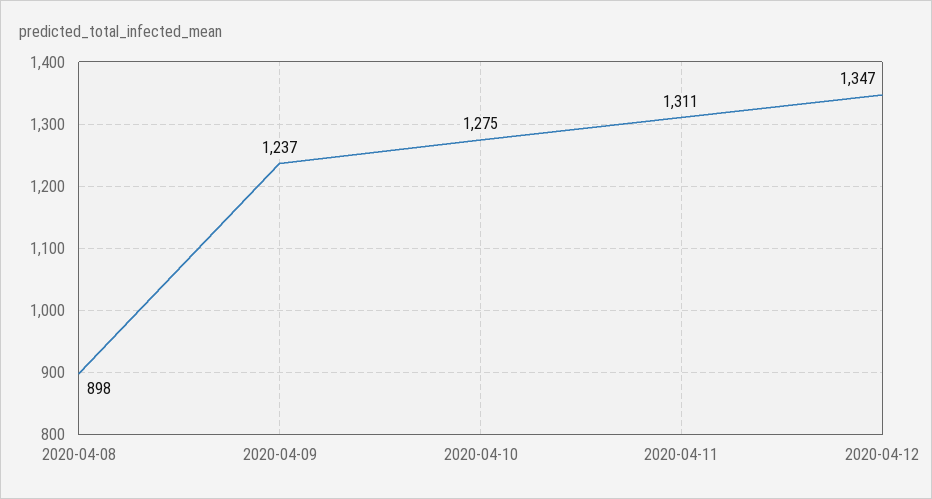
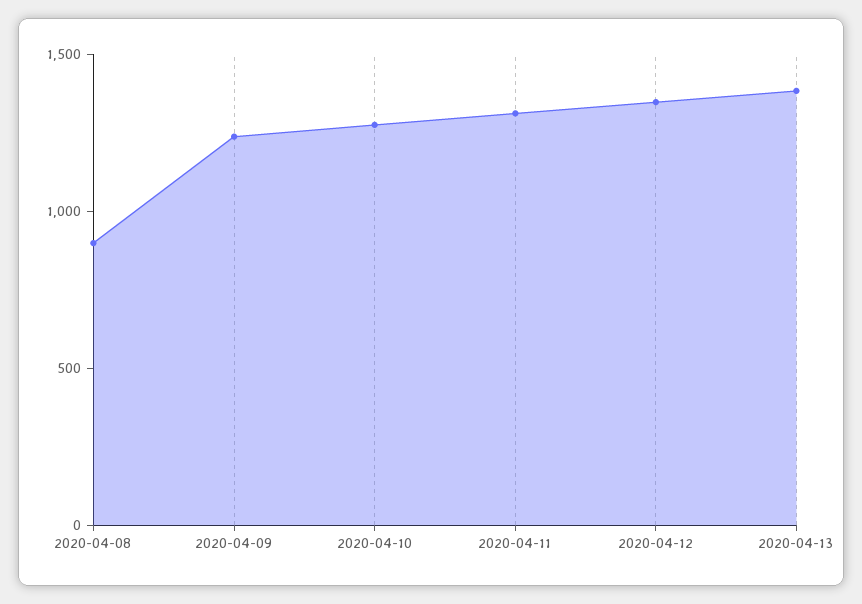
2020-04-13: none -> 1400

